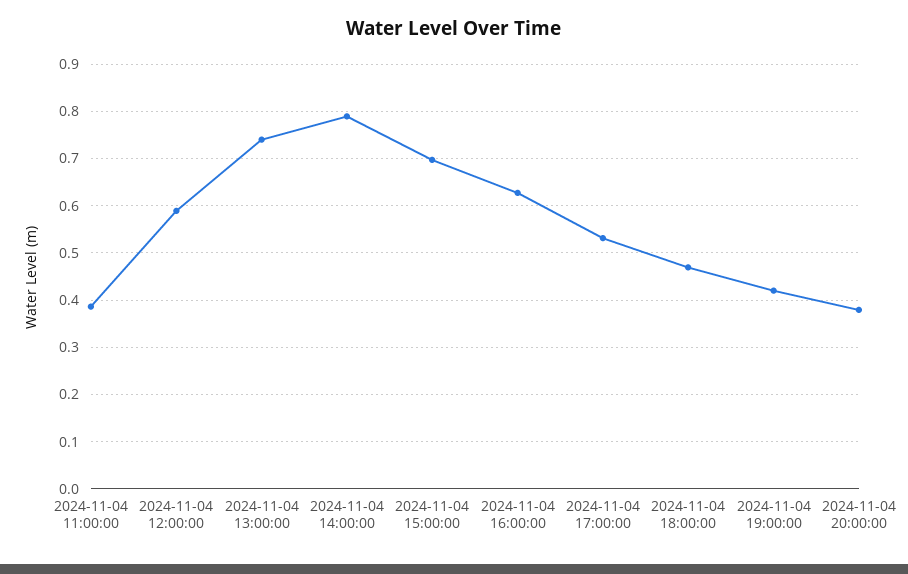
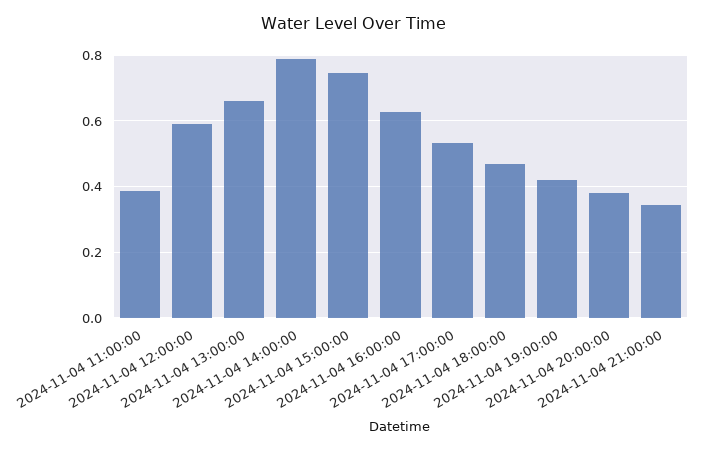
2024-11-04 13:00:00: 0.74 -> 0.66
2024-11-04 15:00:00: 0.7 -> 0.74
2024-11-04 21:00:00: none -> 0.34

